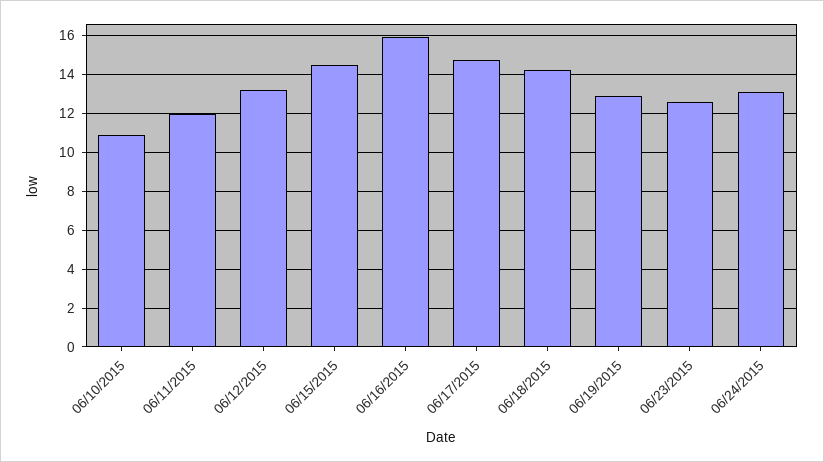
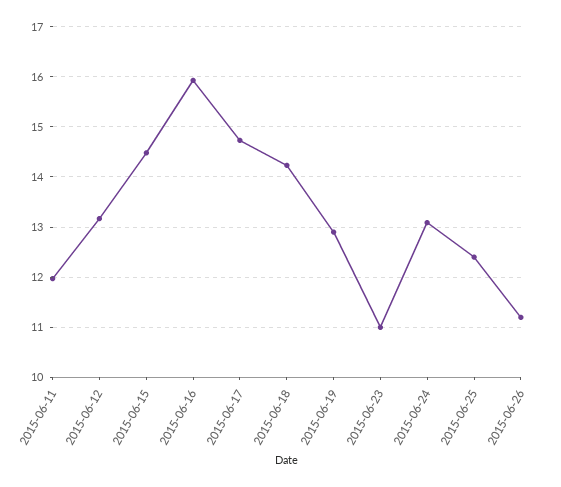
06/10/2015: 11 -> none
06/23/2015: 12.5 -> 11
2015-06-25: none -> 12.4
2015-06-26: none -> 11.2

